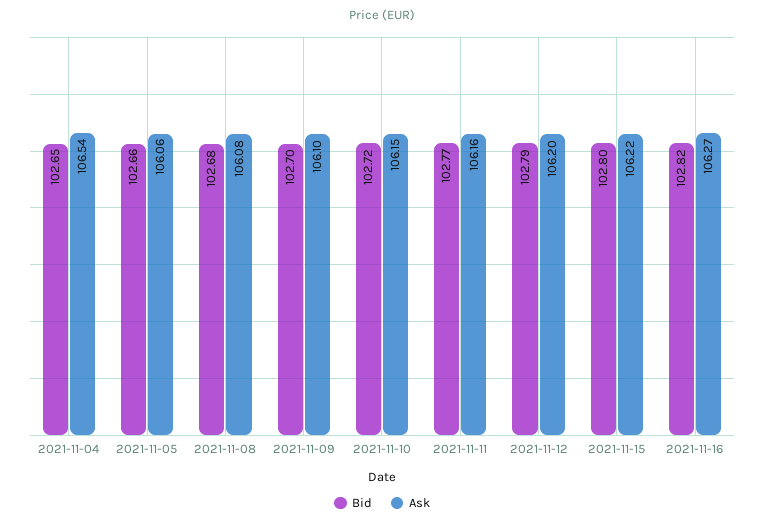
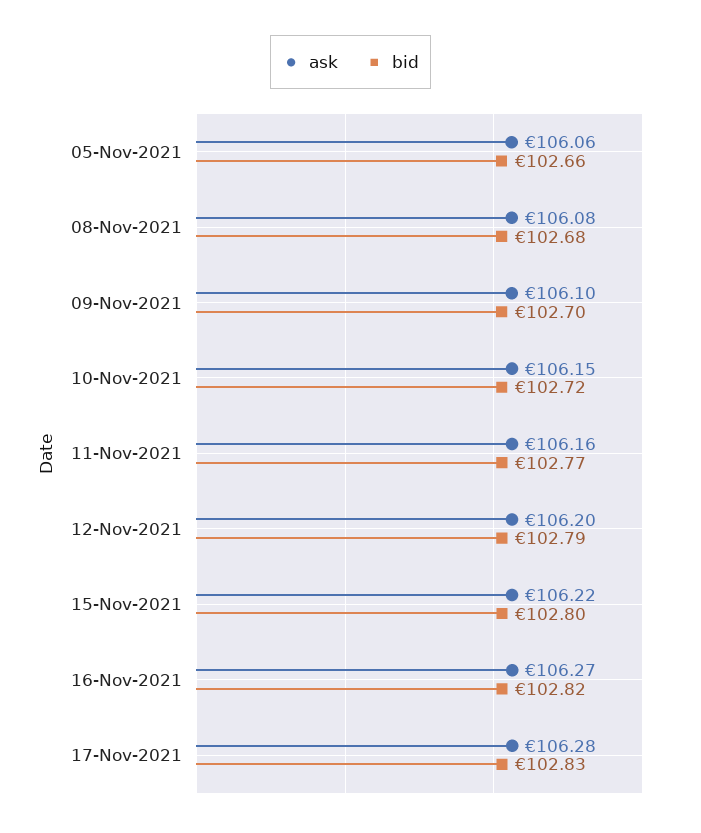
Bid, 2021-11-04: 102.65 -> none
Ask, 2021-11-04: 106.54 -> none
Ask, 17-Nov-2021: none -> 106.28
Bid, 17-Nov-2021: none -> 102.83

